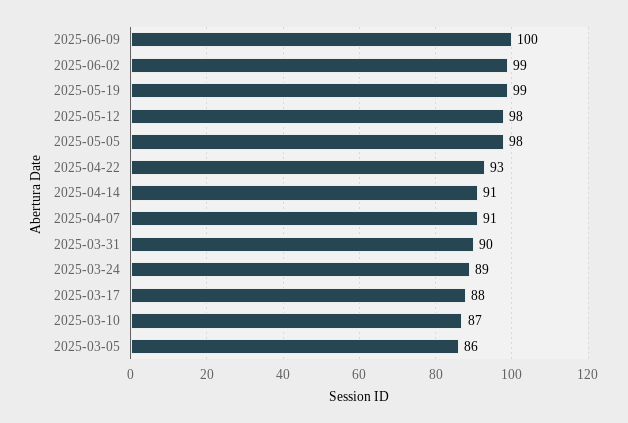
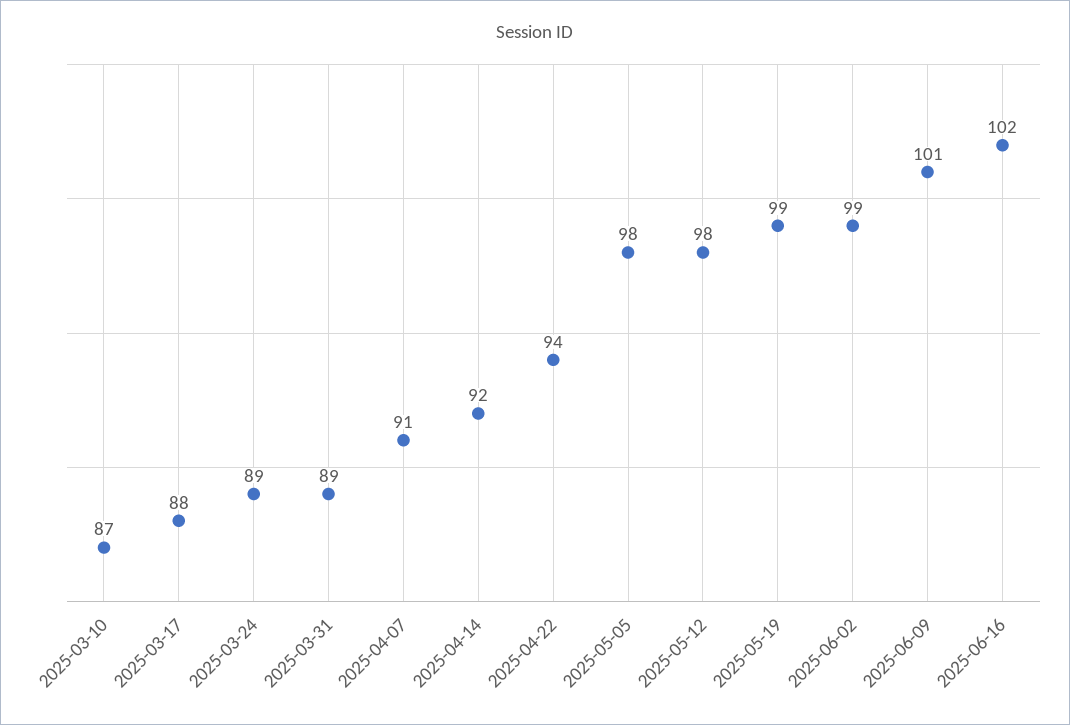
2025-06-09: 100 -> 101
2025-04-22: 93 -> 94
2025-04-14: 91 -> 92
2025-03-31: 90 -> 89
2025-03-05: 86 -> none
2025-06-16: none -> 102

